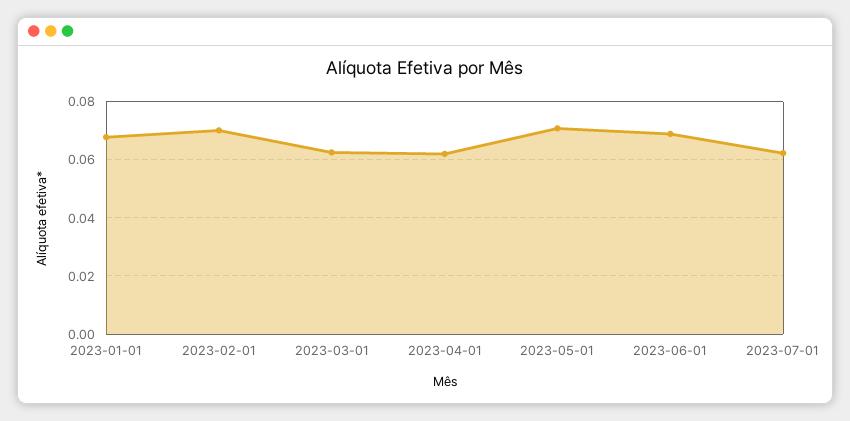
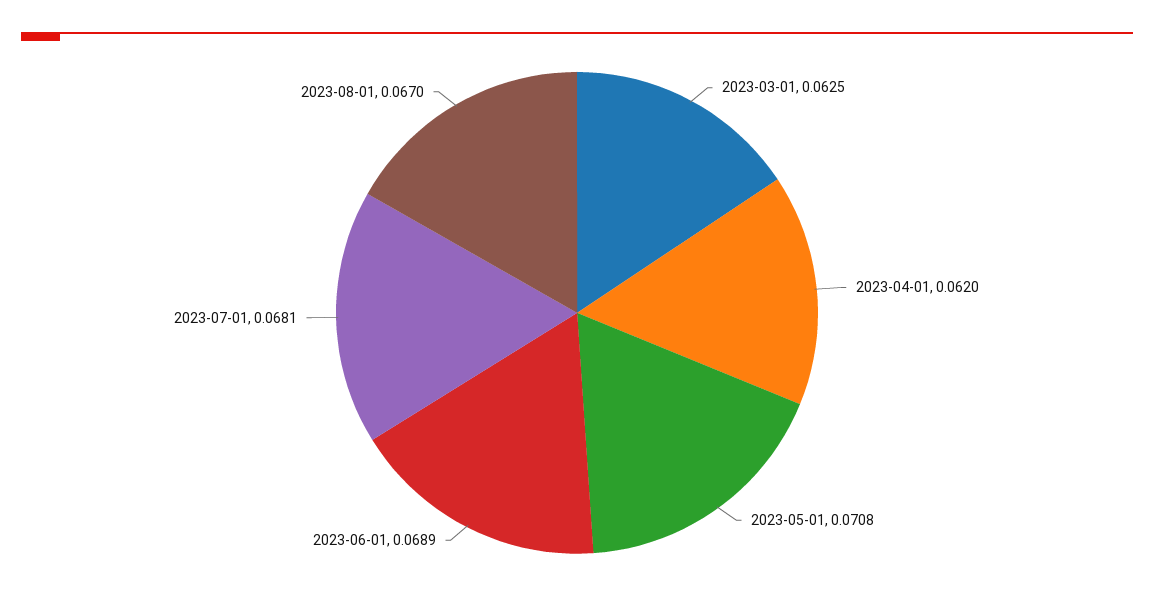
2023-01-01: 0.0675 -> none
2023-02-01: 0.07 -> none
2023-07-01: 0.0625 -> 0.0681
2023-08-01: none -> 0.067

